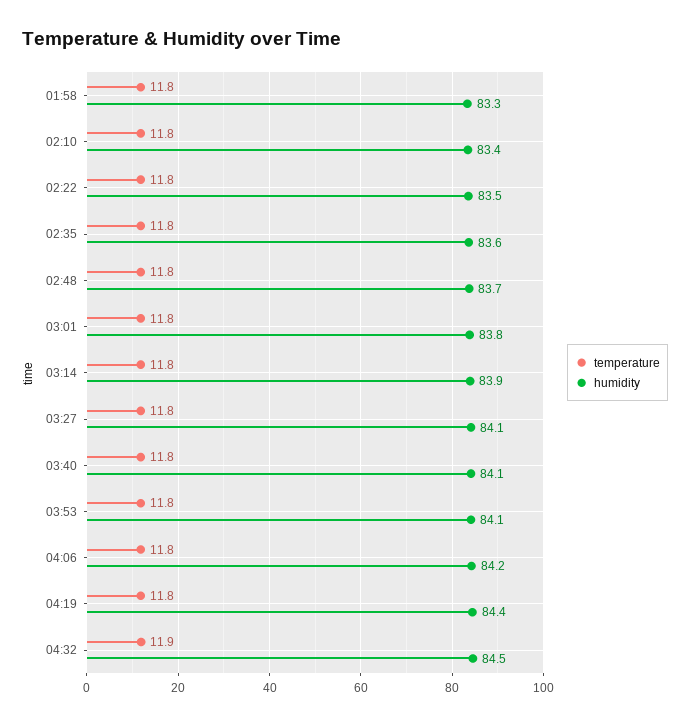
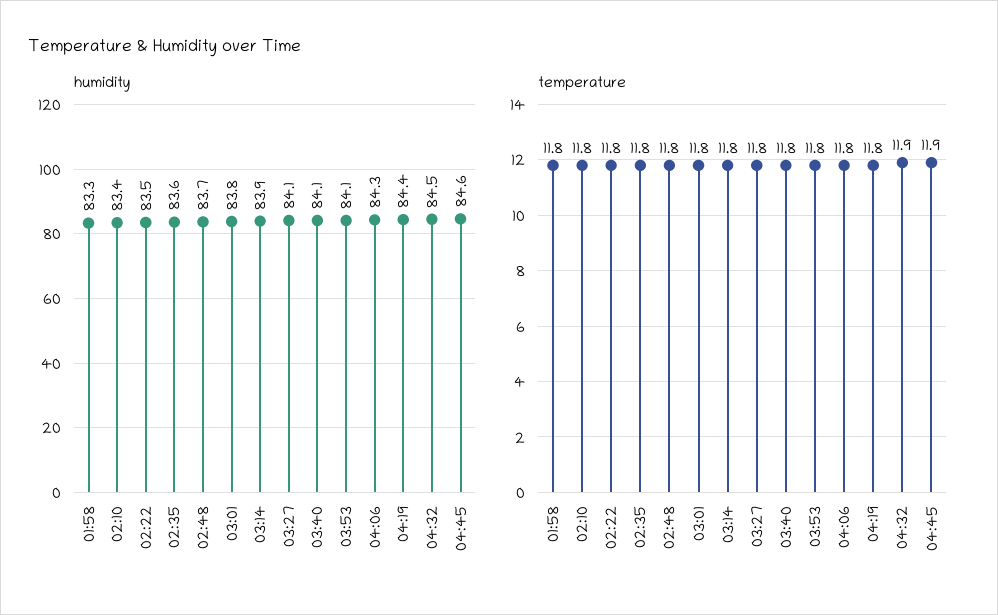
humidity, 04:06: 84.2 -> 84.3
humidity, 04:45: none -> 84.6
temperature, 04:45: none -> 11.9

